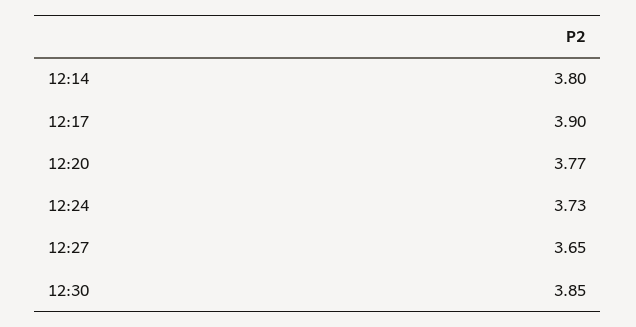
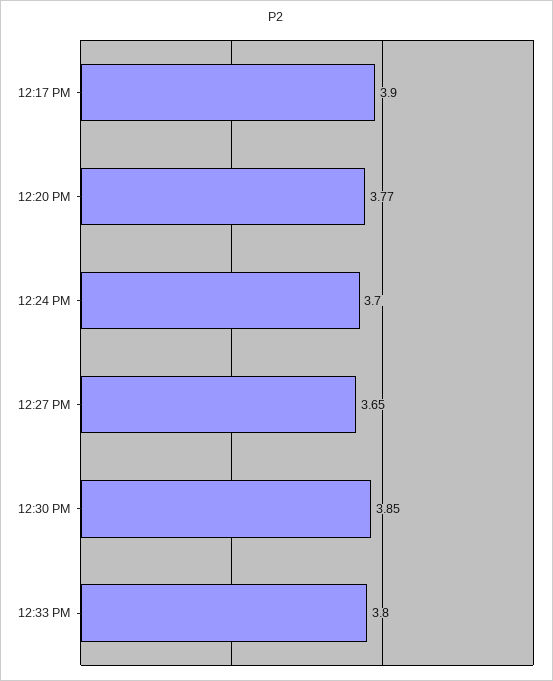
12:14: 3.8 -> none
12:24: 3.73 -> 3.7
12:33 PM: none -> 3.8

